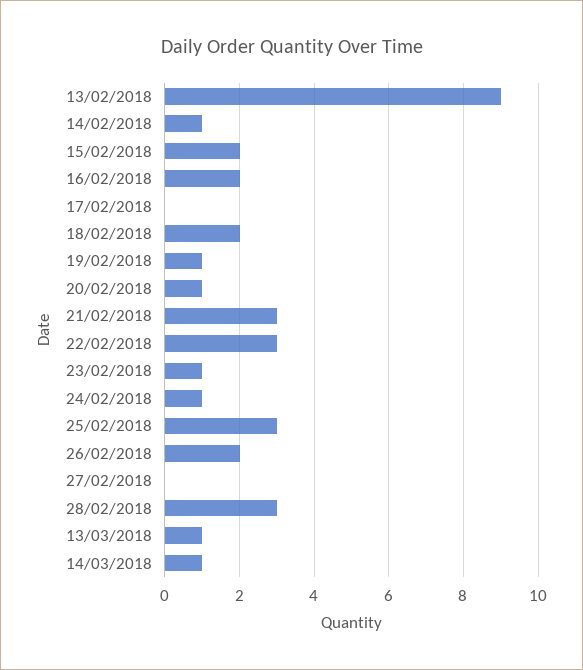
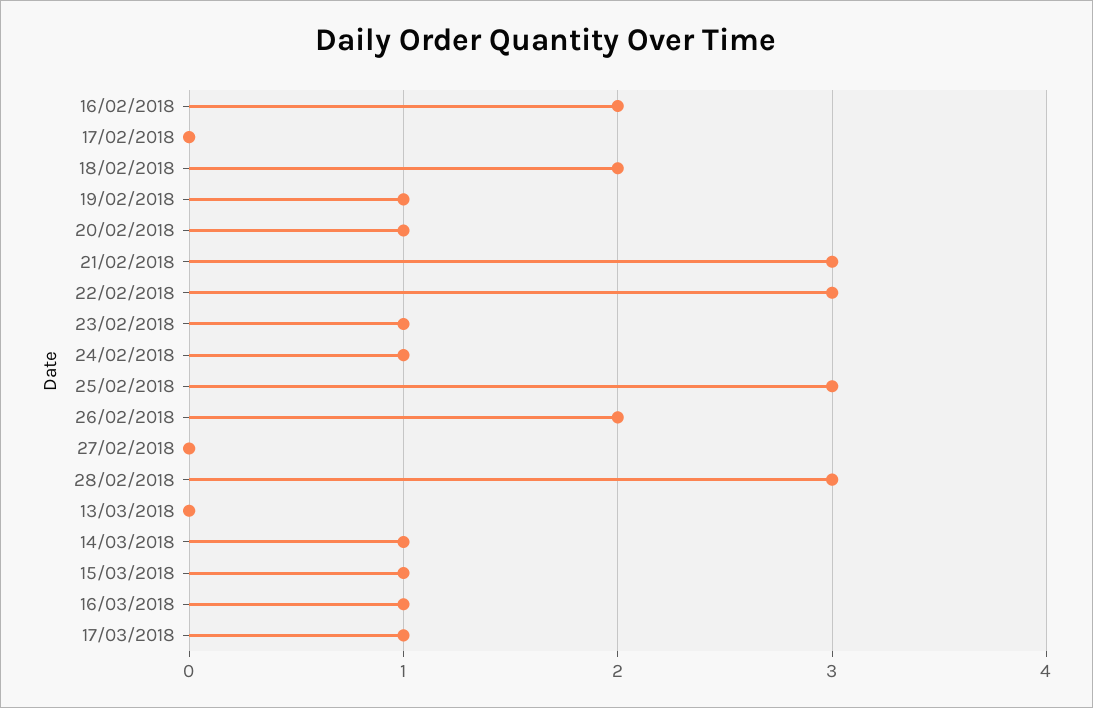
13/02/2018: 9 -> none
14/02/2018: 1 -> none
15/02/2018: 2 -> none
13/03/2018: 1 -> 0
15/03/2018: none -> 1
16/03/2018: none -> 1
17/03/2018: none -> 1

